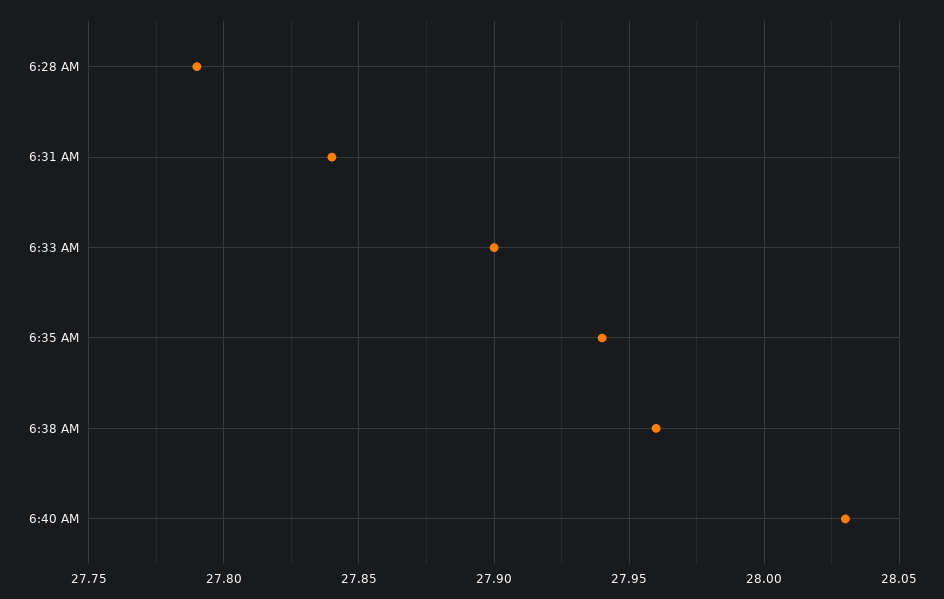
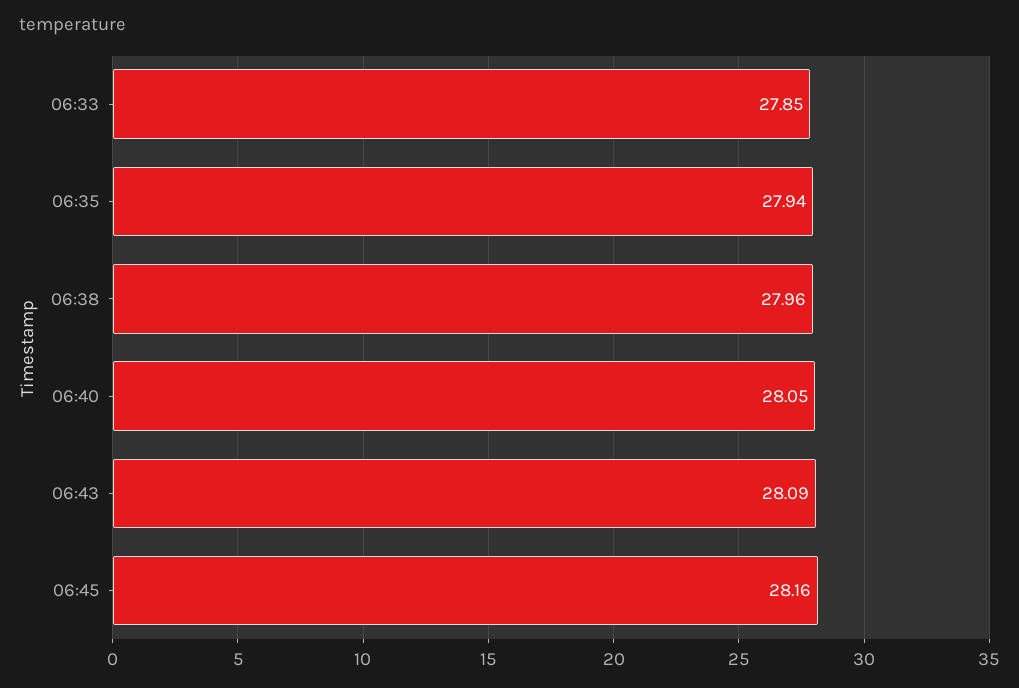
6:28 AM: 27.79 -> none
6:31 AM: 27.84 -> none
6:33 AM: 27.9 -> 27.85
6:40 AM: 28.03 -> 28.05
06:43: none -> 28.09
06:45: none -> 28.16

